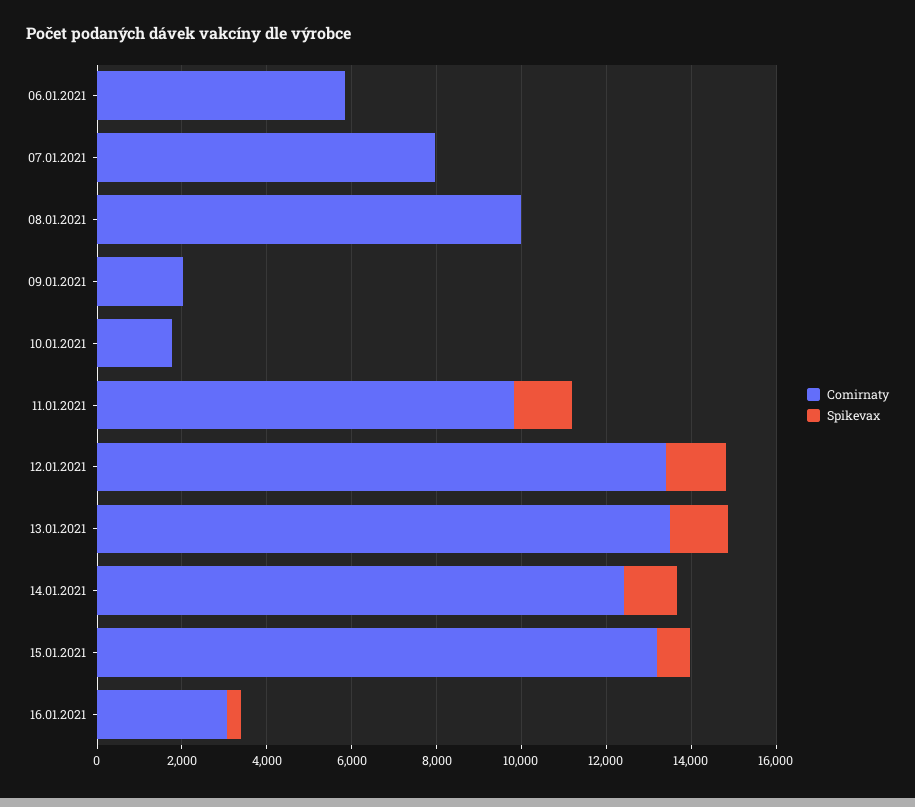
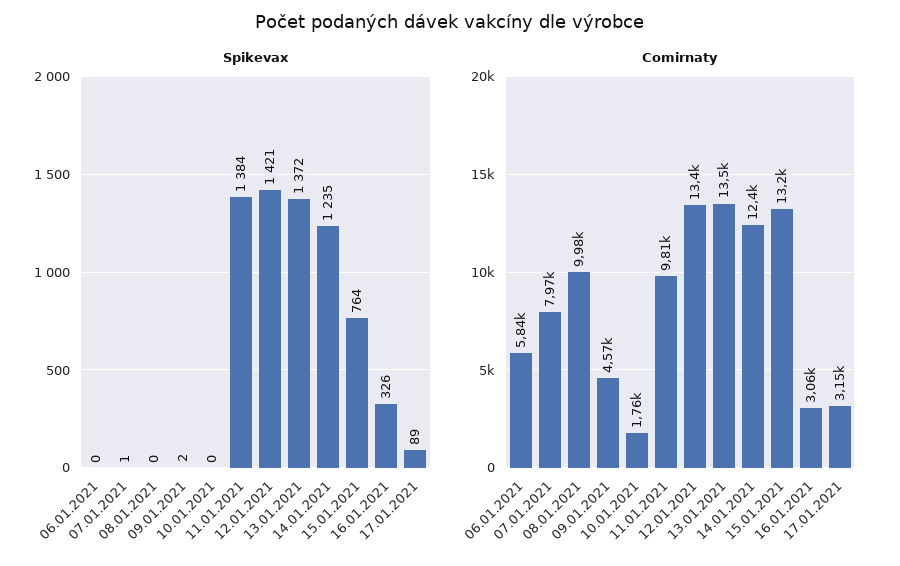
Comirnaty, 09.01.2021: 2000 -> 4570
Spikevax, 17.01.2021: none -> 89
Comirnaty, 17.01.2021: none -> 3150

